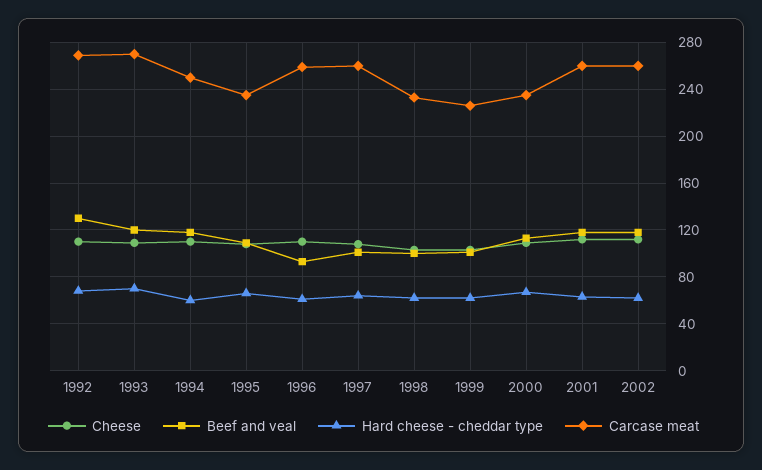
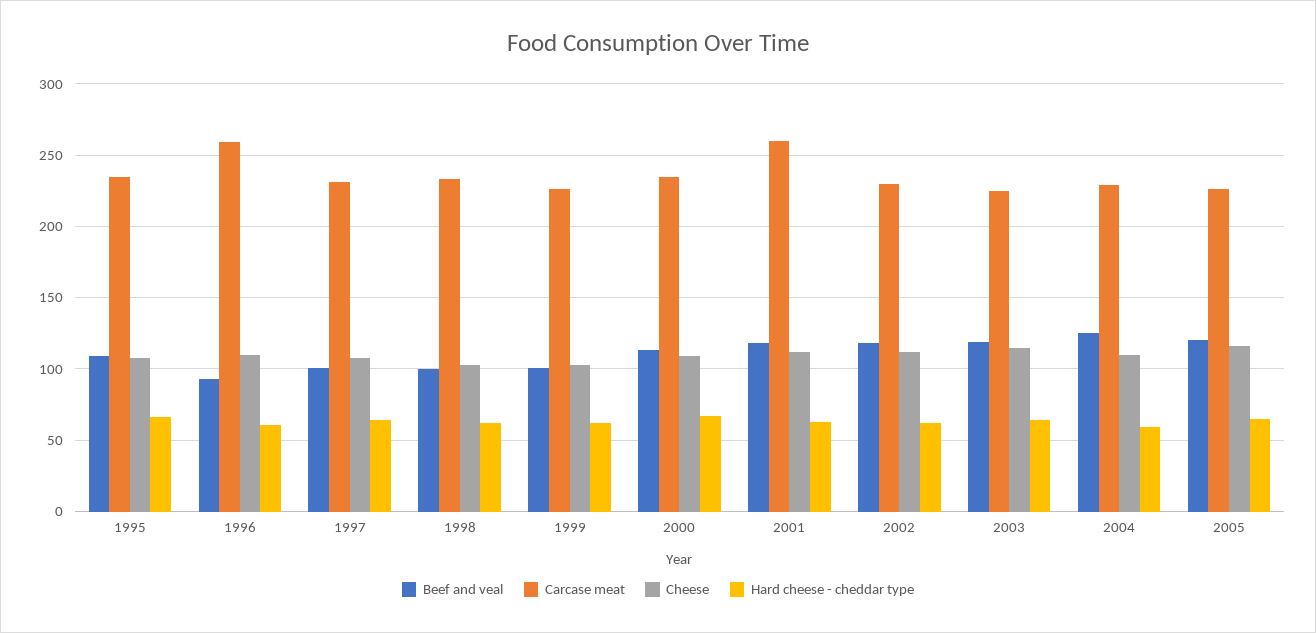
Cheese, 1992: 110 -> none
Beef and veal, 1992: 130 -> none
Hard cheese - cheddar type, 1992: 70 -> none
Carcase meat, 1992: 270 -> none
Cheese, 1993: 110 -> none
Beef and veal, 1993: 120 -> none
Hard cheese - cheddar type, 1993: 70 -> none
Carcase meat, 1993: 270 -> none
Cheese, 1994: 110 -> none
Beef and veal, 1994: 120 -> none
Hard cheese - cheddar type, 1994: 60 -> none
Carcase meat, 1994: 250 -> none
Carcase meat, 1997: 260 -> 230
Carcase meat, 2002: 260 -> 230
Beef and veal, 2003: none -> 120
Carcase meat, 2003: none -> 225
Cheese, 2003: none -> 115
Hard cheese - cheddar type, 2003: none -> 65
Beef and veal, 2004: none -> 125
Carcase meat, 2004: none -> 230
Cheese, 2004: none -> 110
Hard cheese - cheddar type, 2004: none -> 60
Beef and veal, 2005: none -> 120
Carcase meat, 2005: none -> 225
Cheese, 2005: none -> 115
Hard cheese - cheddar type, 2005: none -> 65

